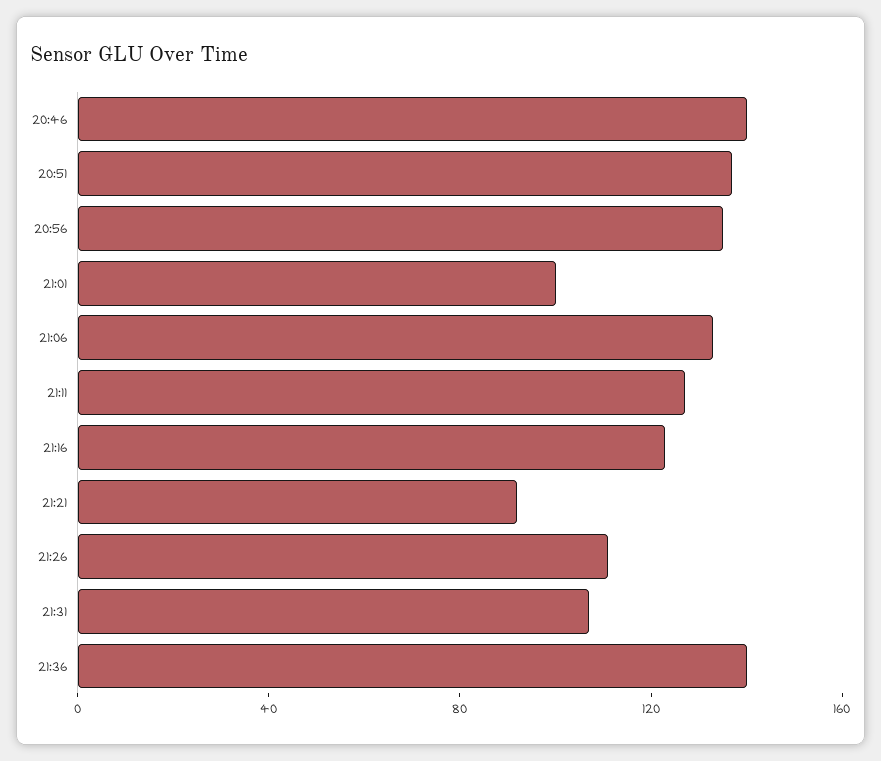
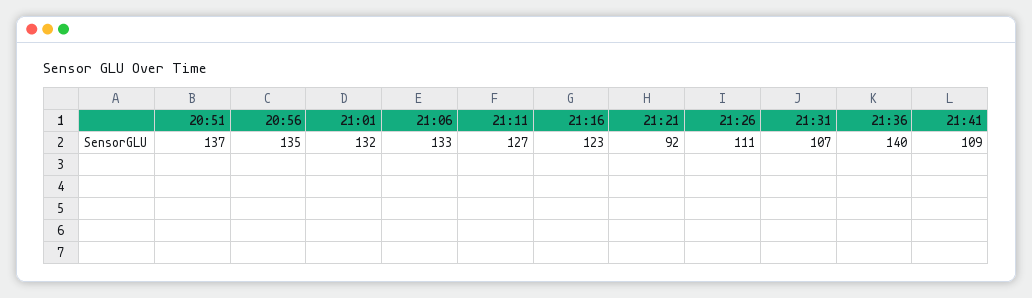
20:46: 140 -> none
21:01: 100 -> 132
21:41: none -> 109

